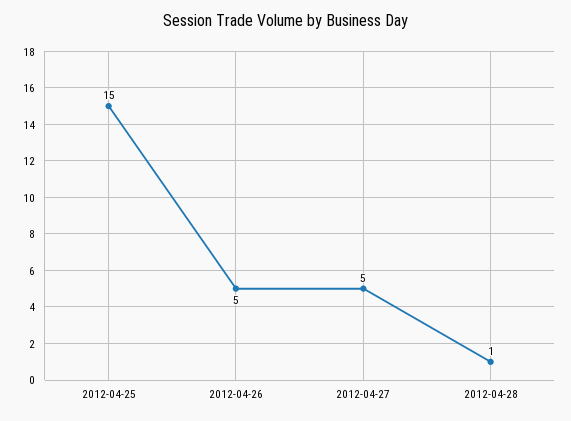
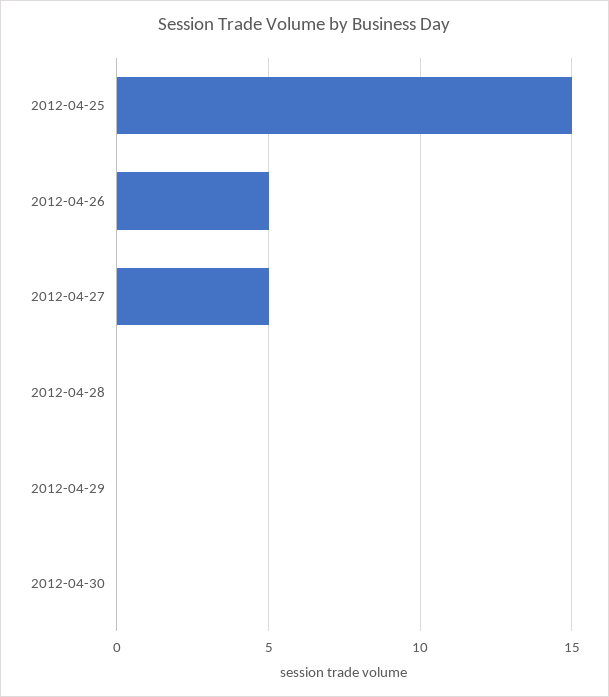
2012-04-28: 1 -> 0
2012-04-29: none -> 0
2012-04-30: none -> 0

